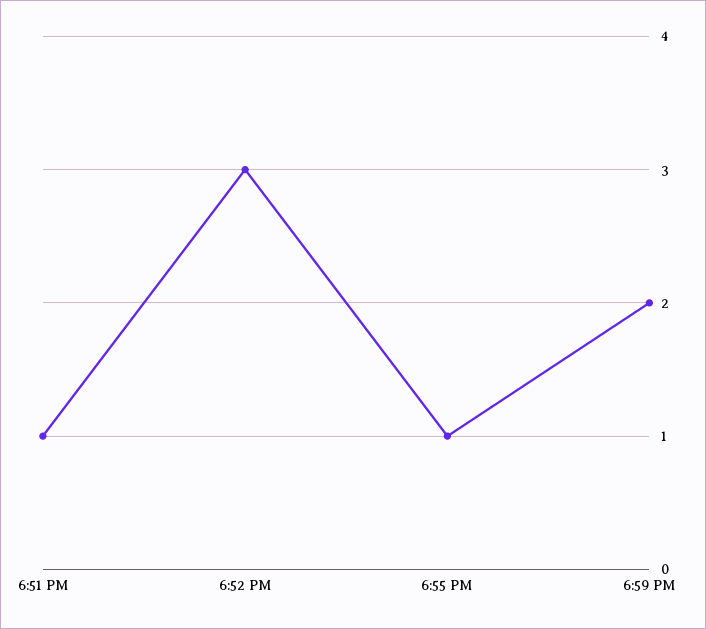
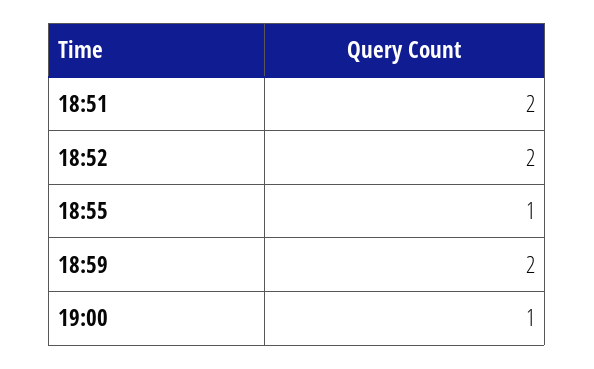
6:51 PM: 1 -> 2
6:52 PM: 3 -> 2
19:00: none -> 1

